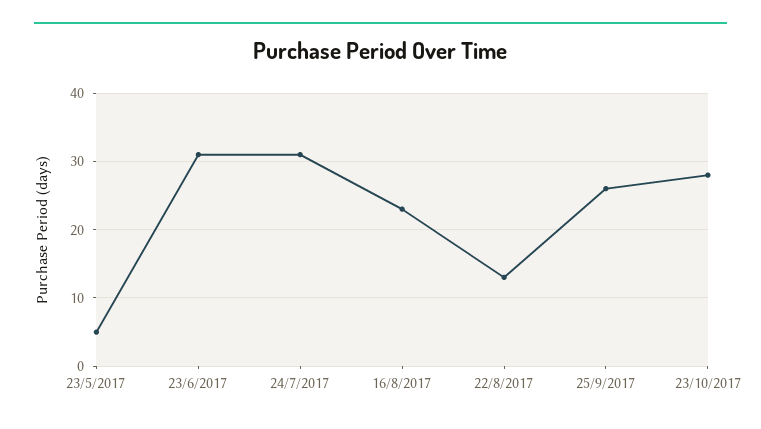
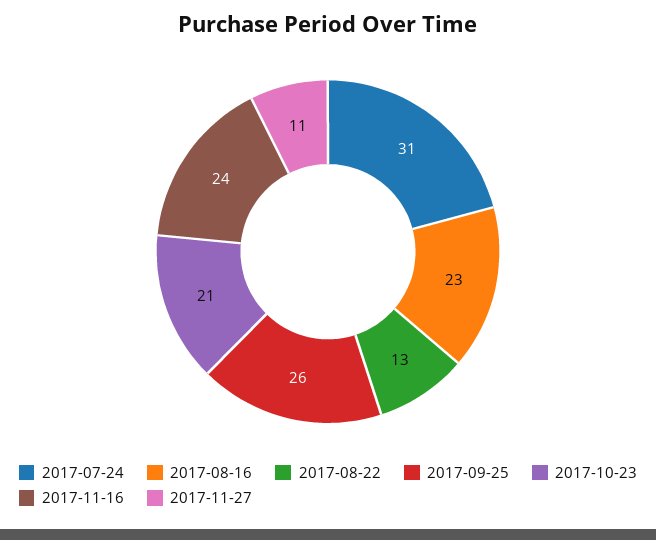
23/5/2017: 5 -> none
23/6/2017: 31 -> none
23/10/2017: 28 -> 21
2017-11-16: none -> 24
2017-11-27: none -> 11

